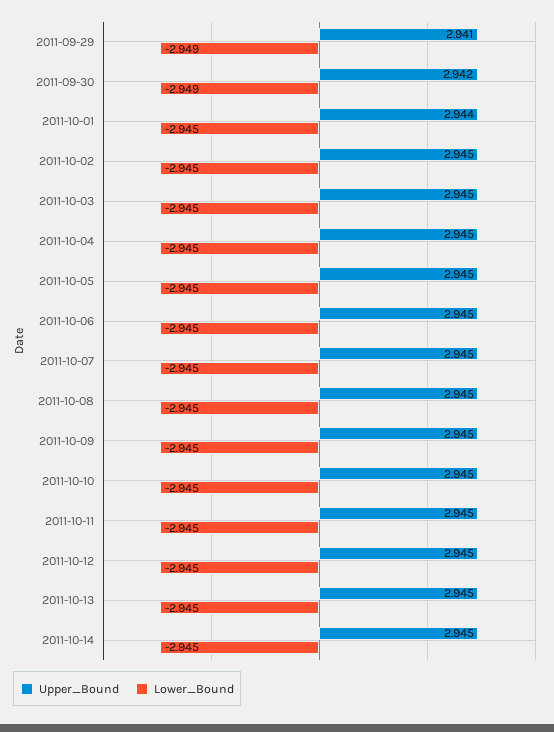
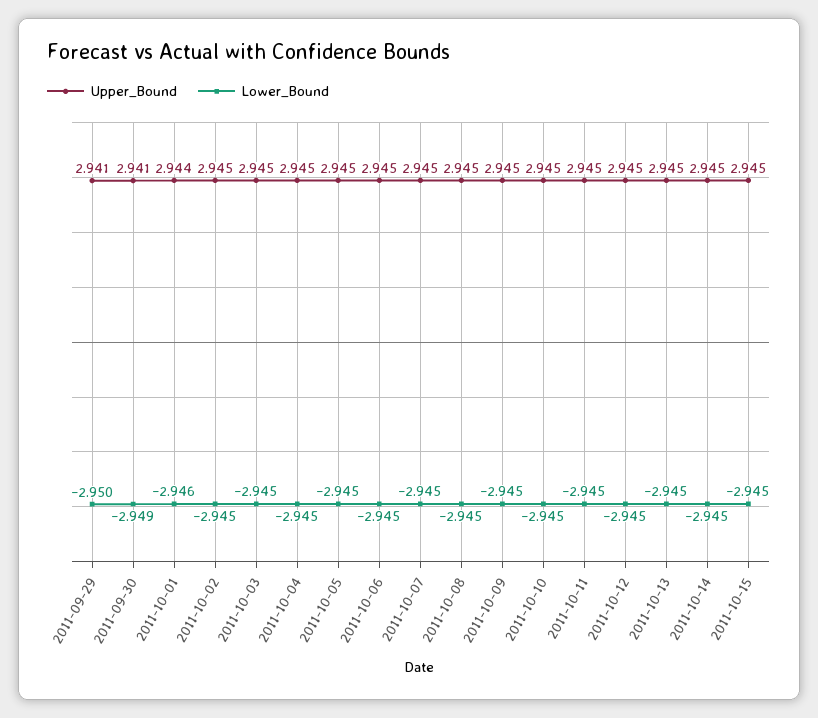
Lower_Bound, 2011-09-29: -2.949 -> -2.95
Upper_Bound, 2011-09-30: 2.942 -> 2.941
Lower_Bound, 2011-10-01: -2.945 -> -2.946
Upper_Bound, 2011-10-15: none -> 2.945
Lower_Bound, 2011-10-15: none -> -2.945

